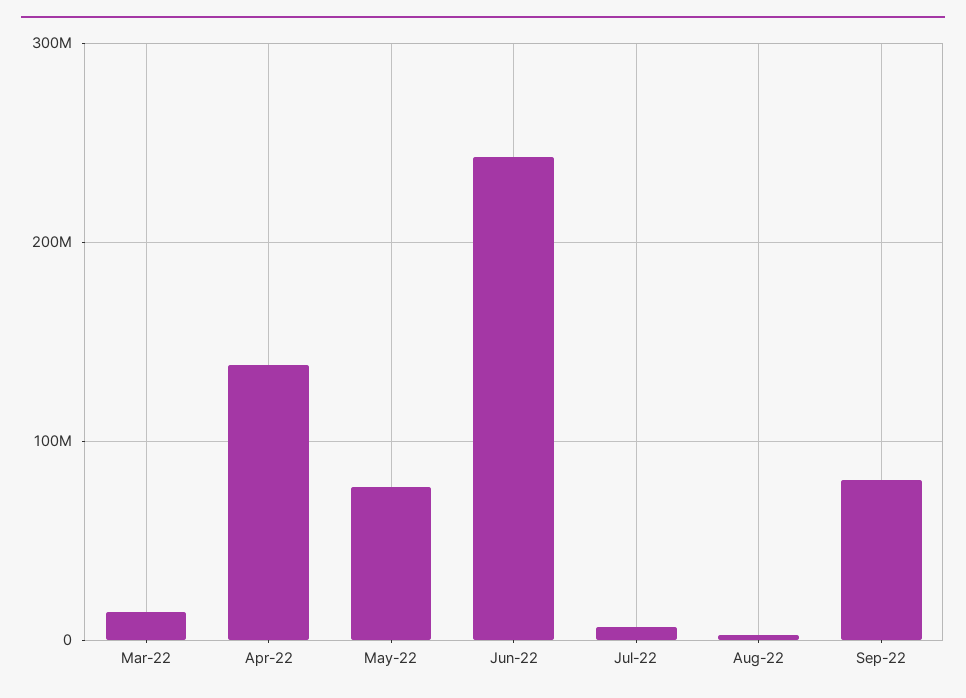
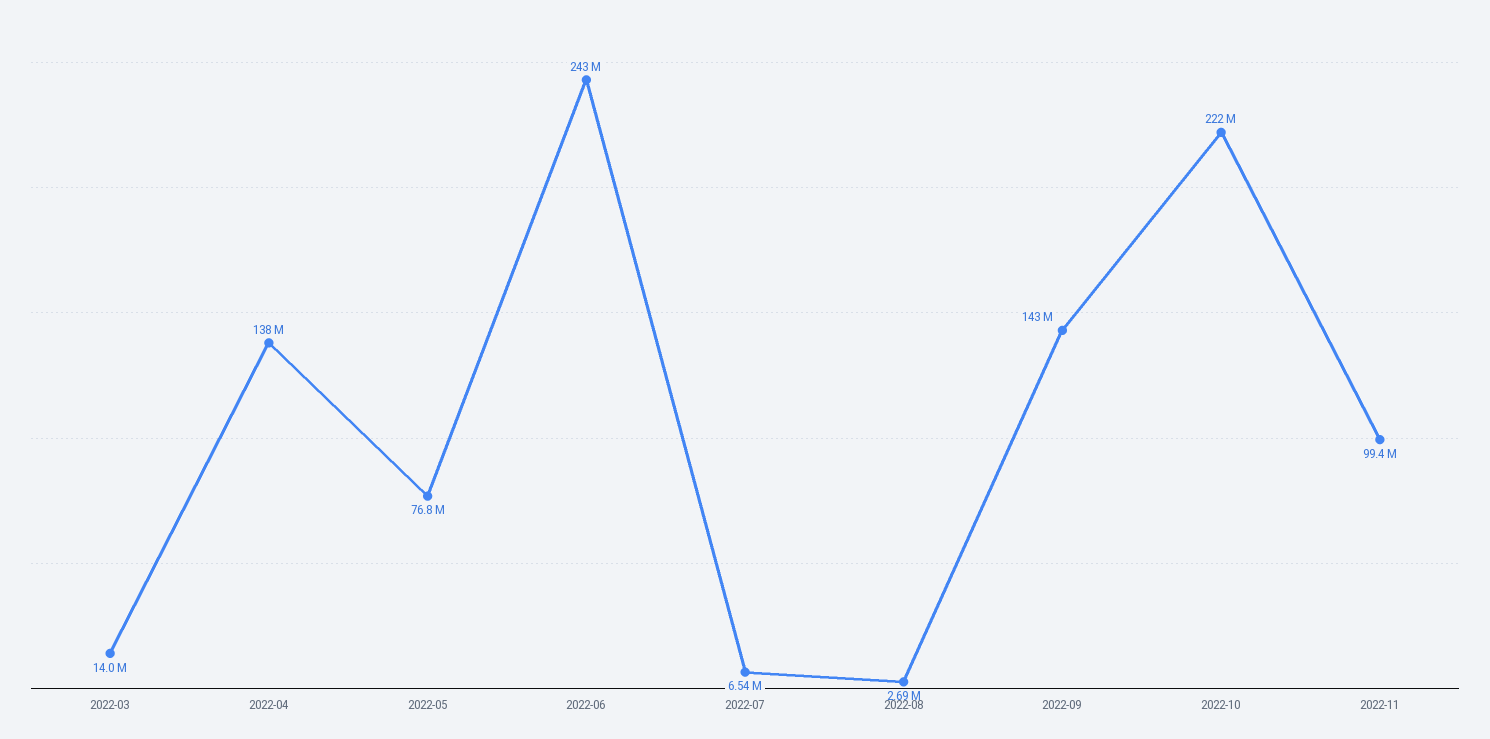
Sep-22: 80000000 -> 143000000
2022-10: none -> 222000000
2022-11: none -> 99400000

